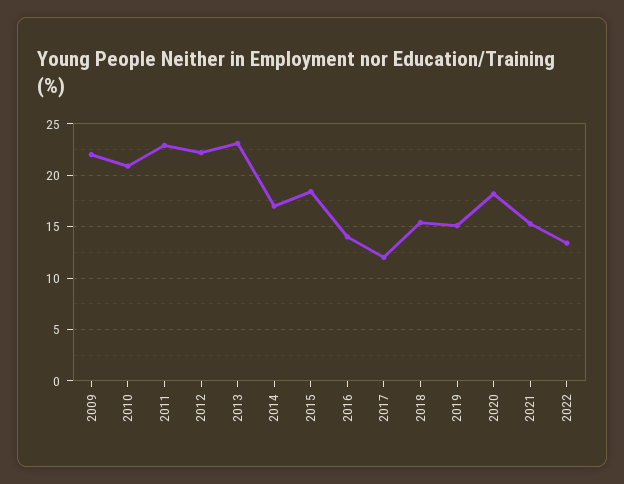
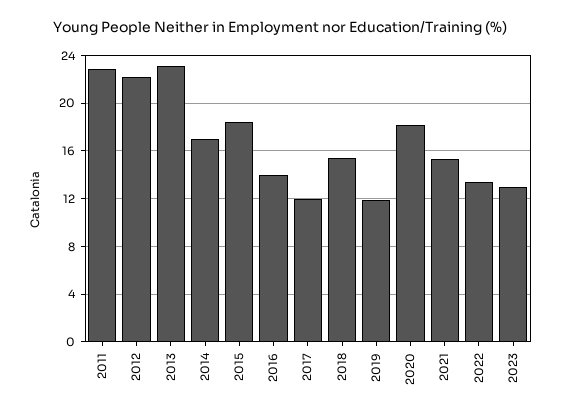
2009: 22 -> none
2010: 21 -> none
2019: 15 -> 12
2023: none -> 13

